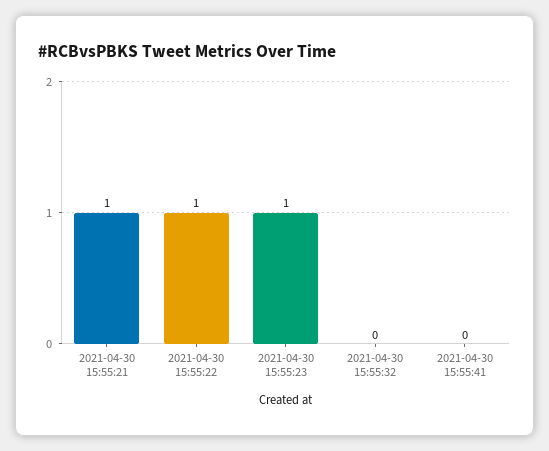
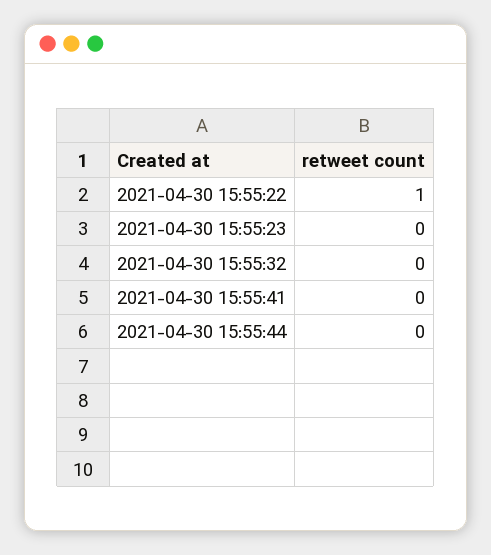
2021-04-30 15:55:21: 1 -> none
2021-04-30 15:55:23: 1 -> 0
2021-04-30 15:55:44: none -> 0

